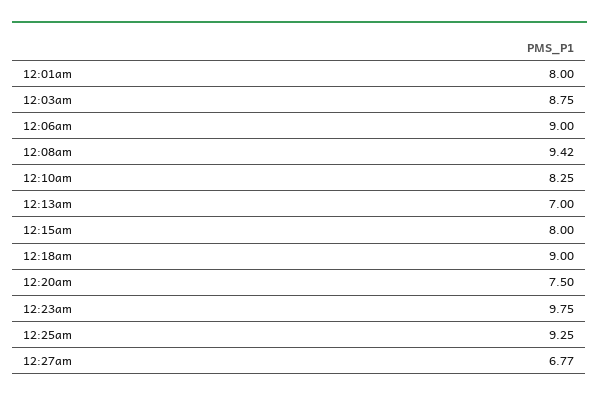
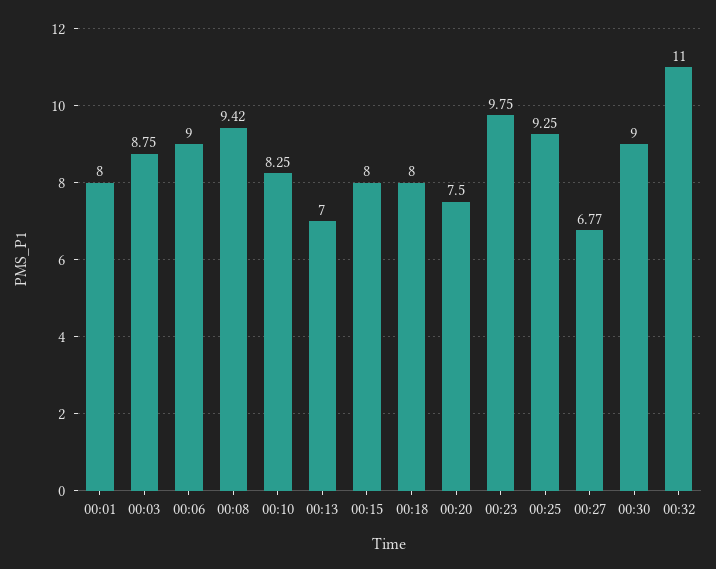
12:18am: 9 -> 8
00:30: none -> 9
00:32: none -> 11

